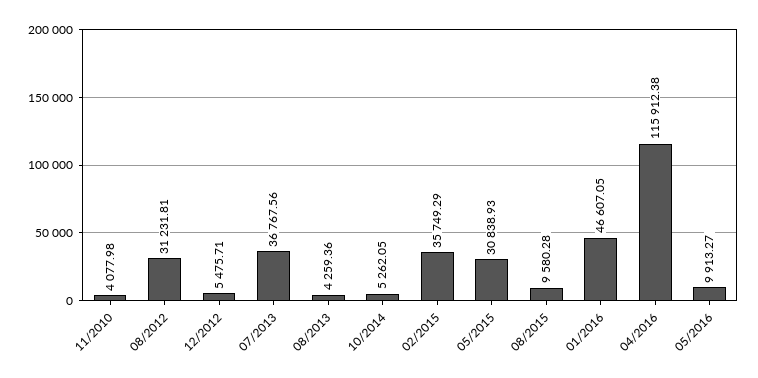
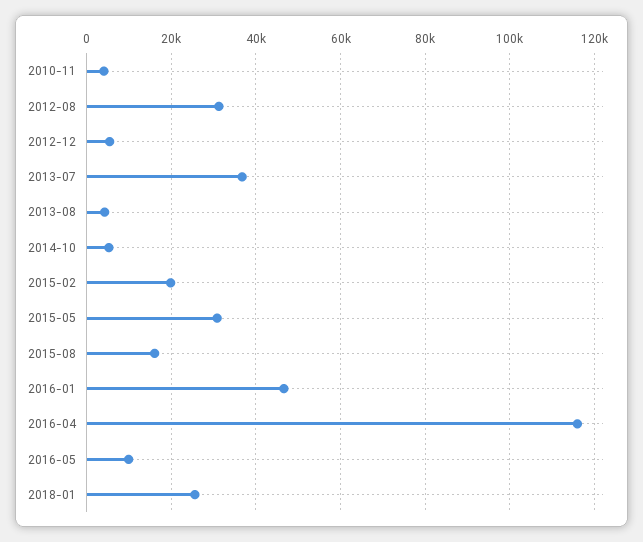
02/2015: 35749.29 -> 20000
08/2015: 9580.28 -> 16000
2018-01: none -> 26000

